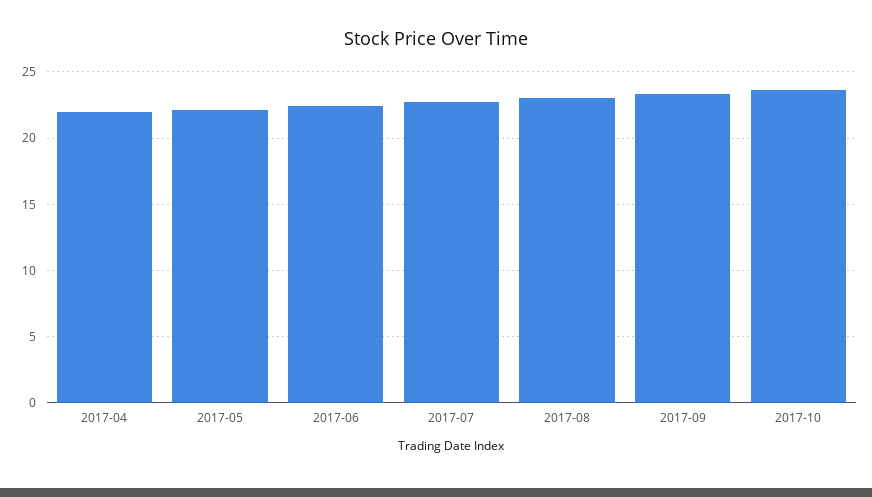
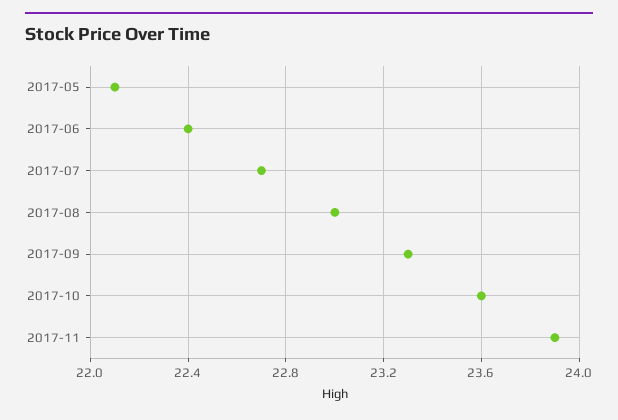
2017-04: 22 -> none
2017-11: none -> 23.9

